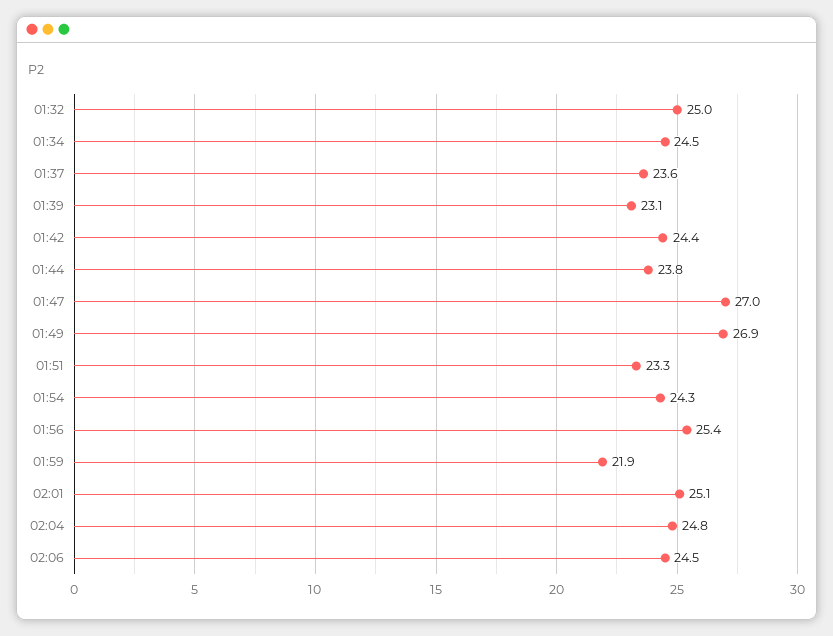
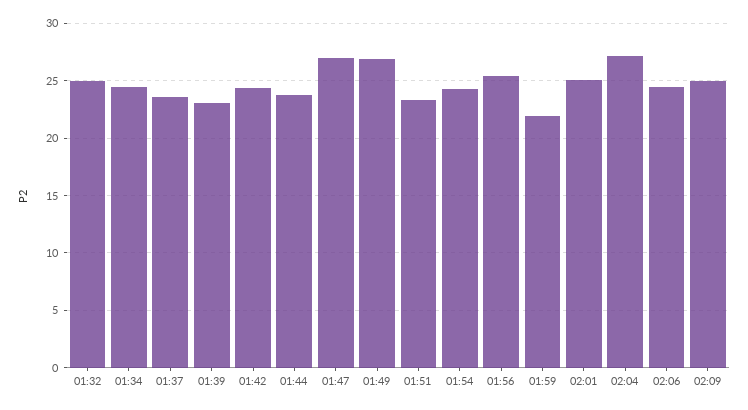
02:04: 24.8 -> 27
02:09: none -> 25

